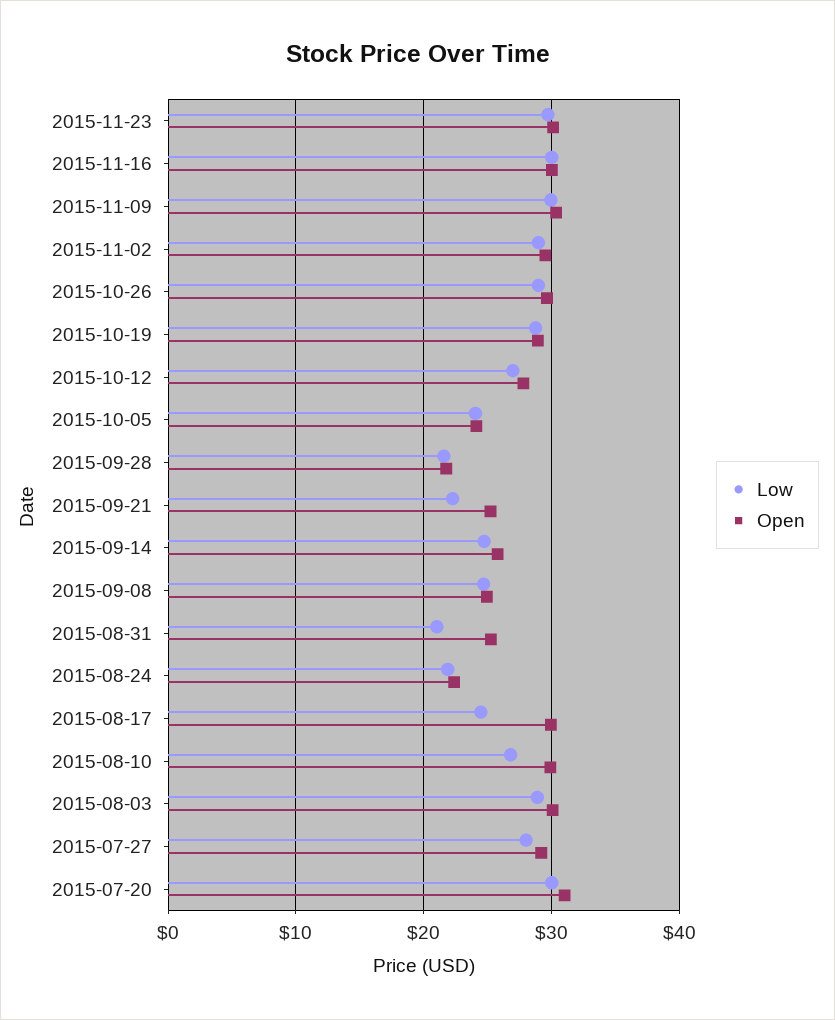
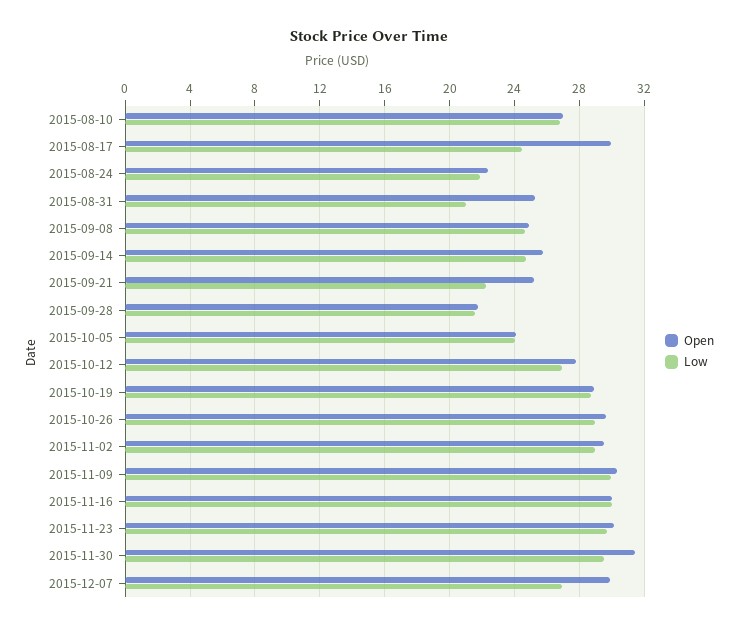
Open, 2015-08-10: 30 -> 27
Low, 2015-08-03: 29 -> none
Open, 2015-08-03: 30 -> none
Low, 2015-07-27: 28 -> none
Open, 2015-07-27: 29 -> none
Low, 2015-07-20: 30 -> none
Open, 2015-07-20: 31 -> none
Open, 2015-11-30: none -> 31.5
Low, 2015-11-30: none -> 29.5
Open, 2015-12-07: none -> 30
Low, 2015-12-07: none -> 27

